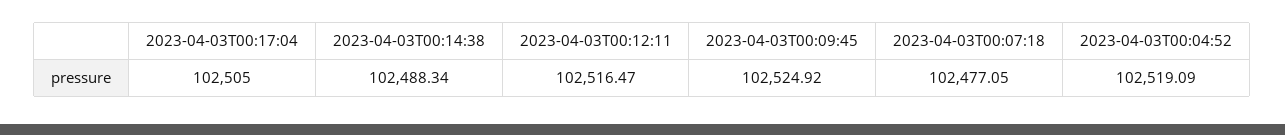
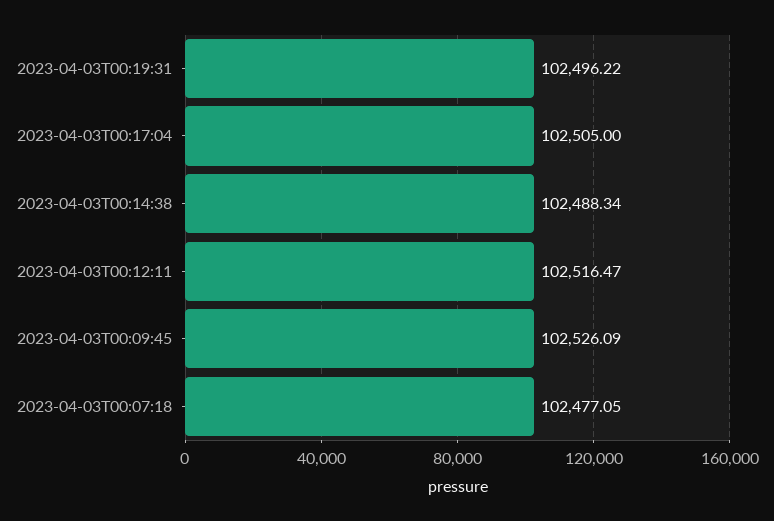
2023-04-03T00:09:45: 102524.92 -> 102526.09
2023-04-03T00:04:52: 102519.09 -> none
2023-04-03T00:19:31: none -> 102496.22

